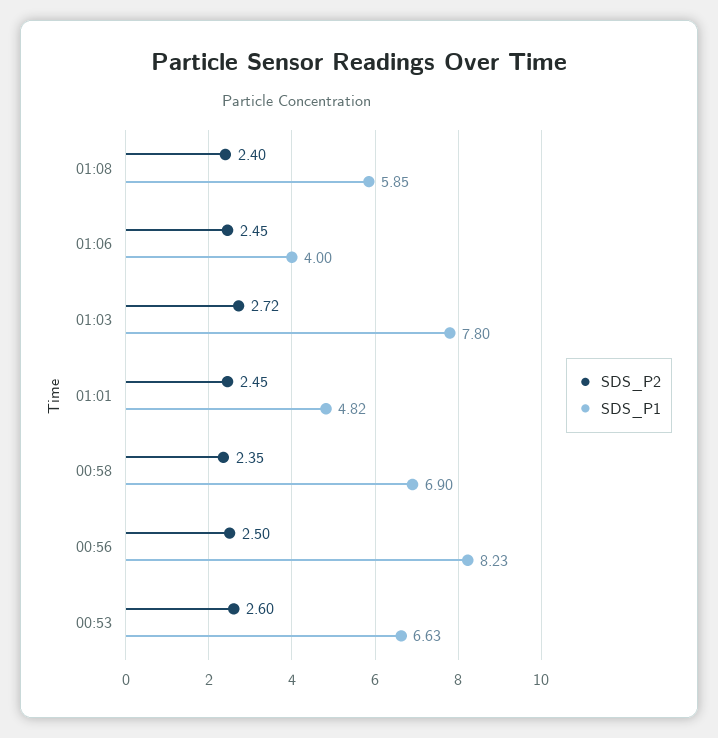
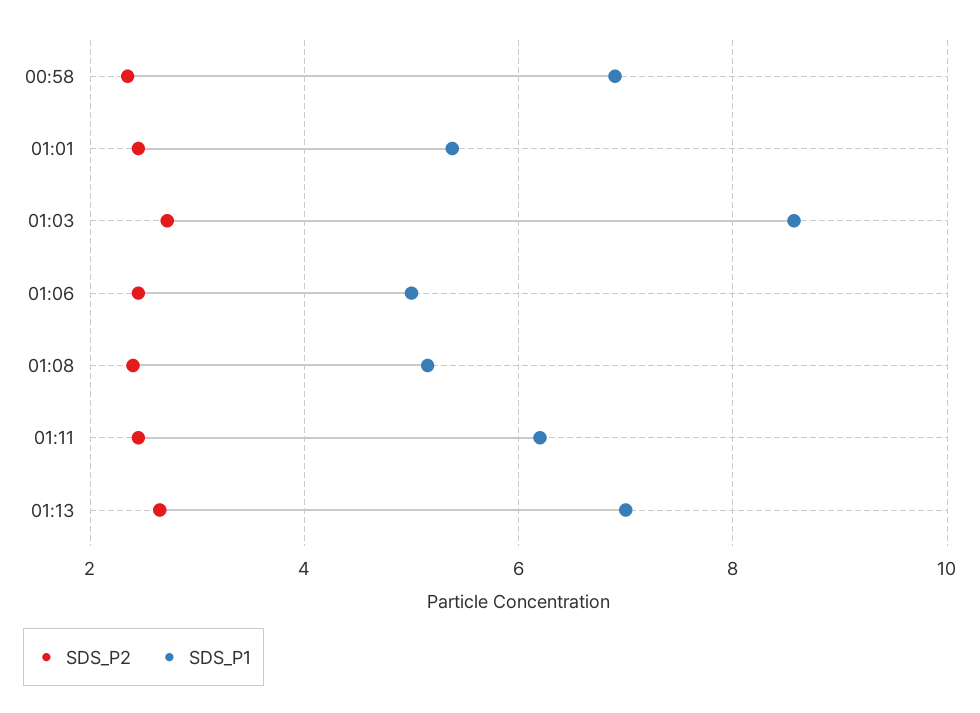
SDS_P1, 01:08: 5.85 -> 5.2
SDS_P1, 01:06: 4 -> 5
SDS_P1, 01:03: 7.8 -> 8.6
SDS_P1, 01:01: 4.82 -> 5.4
SDS_P2, 00:56: 2.5 -> none
SDS_P1, 00:56: 8.23 -> none
SDS_P2, 00:53: 2.6 -> none
SDS_P1, 00:53: 6.63 -> none
SDS_P2, 01:11: none -> 2.4
SDS_P1, 01:11: none -> 6.2
SDS_P2, 01:13: none -> 2.6
SDS_P1, 01:13: none -> 7

